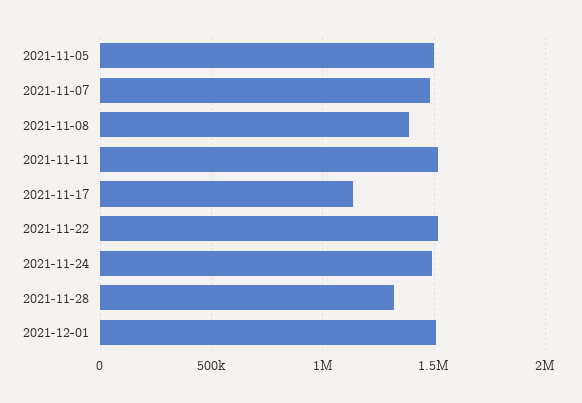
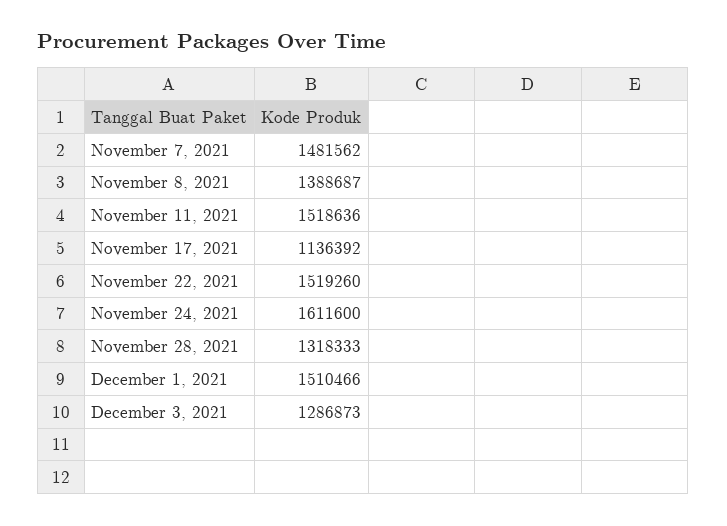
2021-11-05: 1500000 -> none
2021-11-24: 1500000 -> 1611600
December 3, 2021: none -> 1286873

